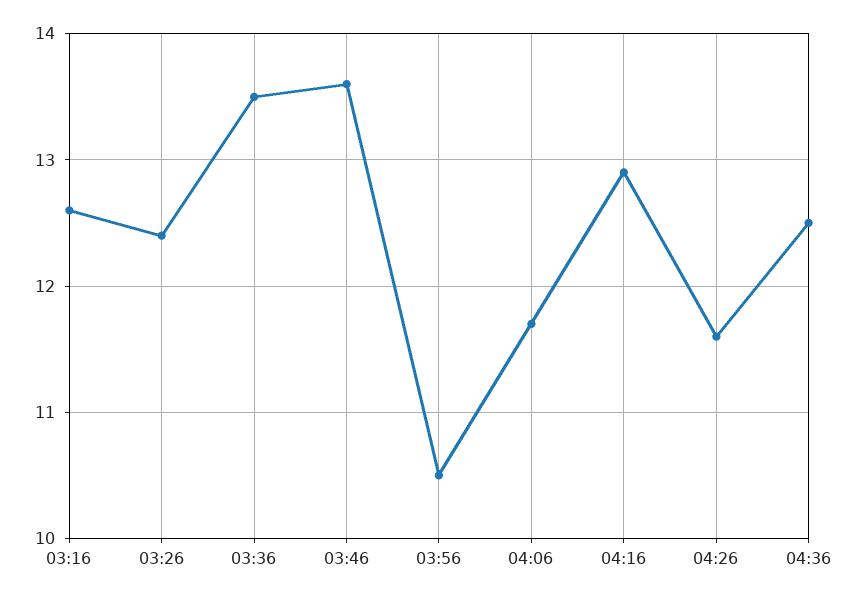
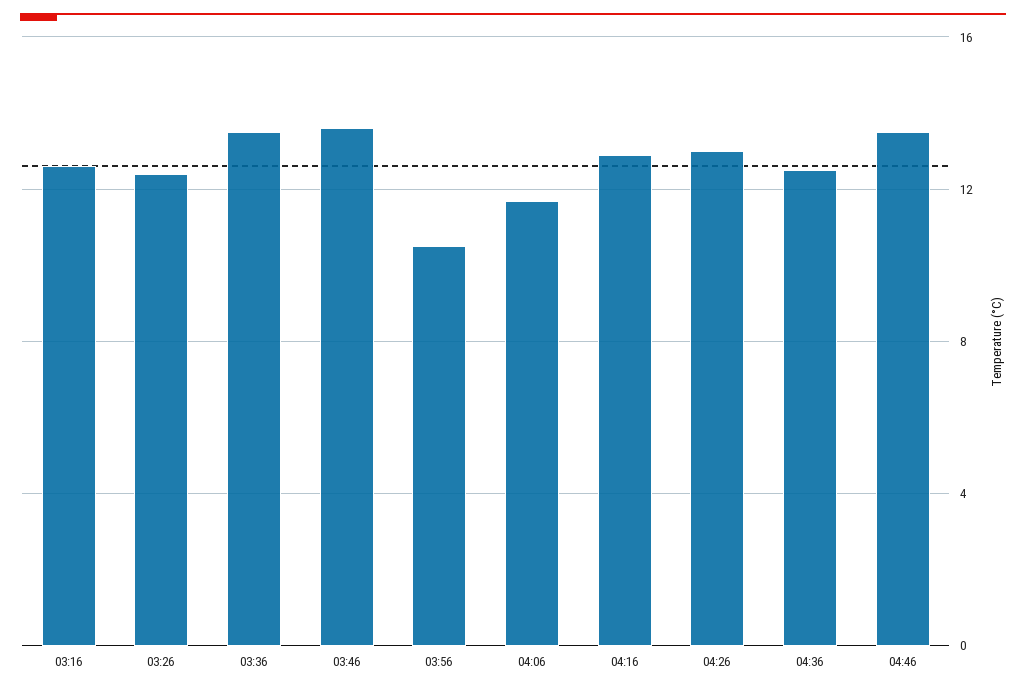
04:26: 11.6 -> 13
04:46: none -> 13.5

